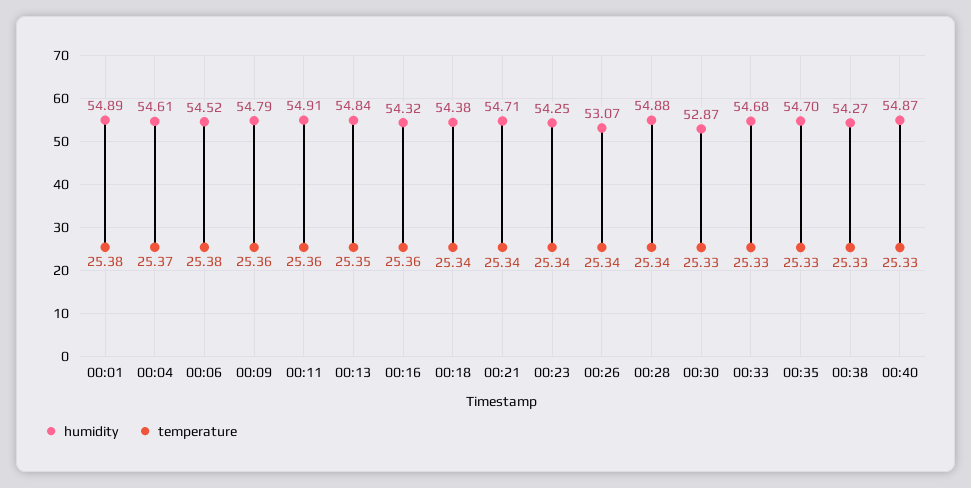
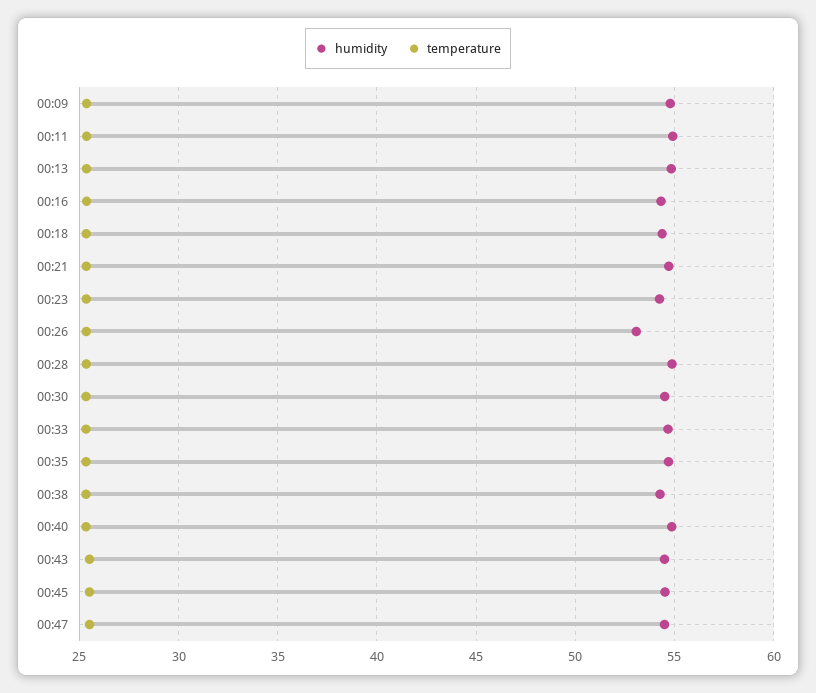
humidity, 00:01: 54.89 -> none
temperature, 00:01: 25.38 -> none
humidity, 00:04: 54.61 -> none
temperature, 00:04: 25.37 -> none
humidity, 00:06: 54.52 -> none
temperature, 00:06: 25.38 -> none
humidity, 00:30: 52.87 -> 54.5
humidity, 00:43: none -> 54.5
temperature, 00:43: none -> 25.5
humidity, 00:45: none -> 54.5
temperature, 00:45: none -> 25.5
humidity, 00:47: none -> 54.5
temperature, 00:47: none -> 25.5

